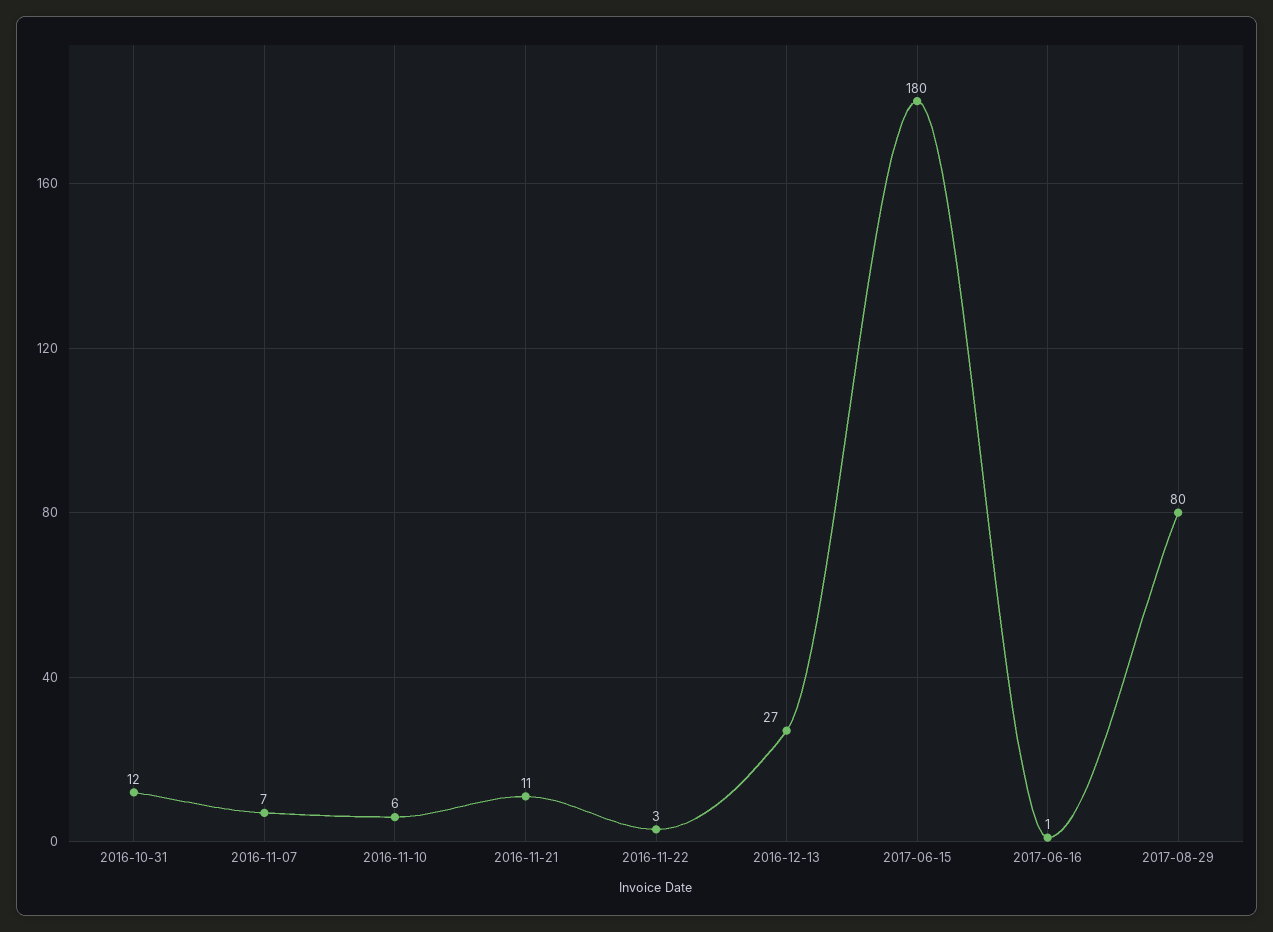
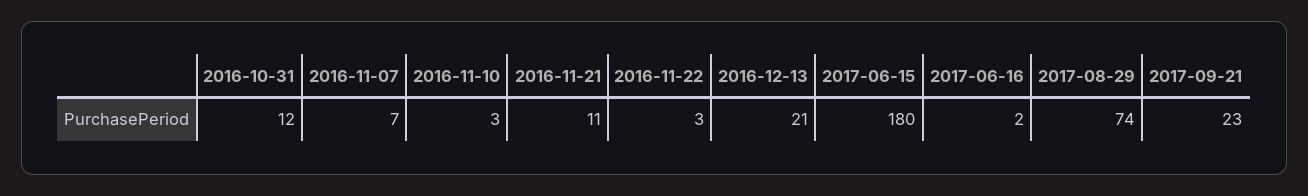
2016-11-10: 6 -> 3
2016-12-13: 27 -> 21
2017-06-16: 1 -> 2
2017-08-29: 80 -> 74
2017-09-21: none -> 23

